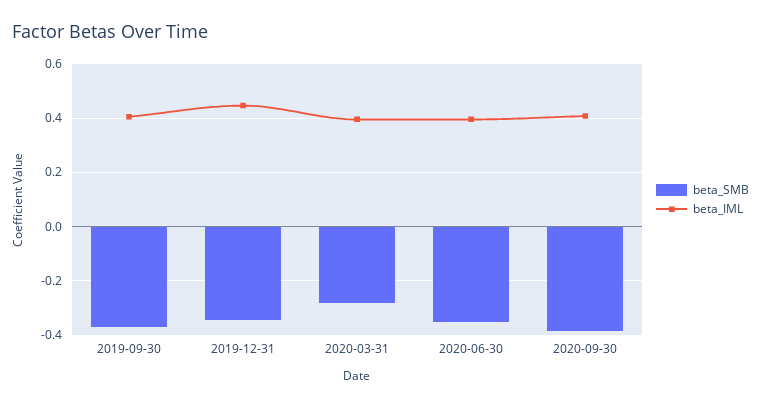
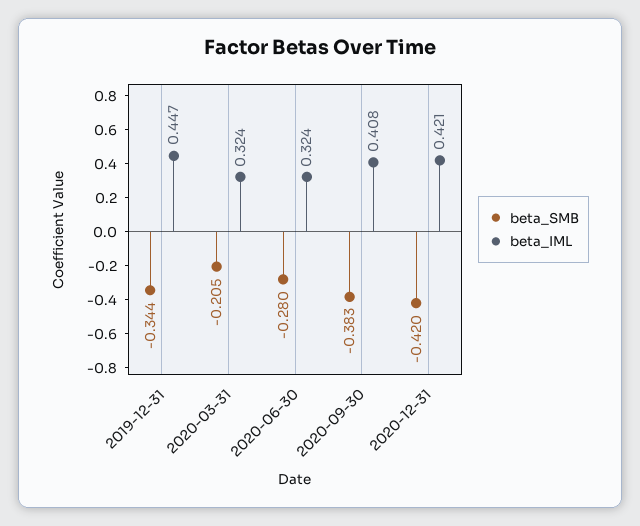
beta_SMB, 2019-09-30: -0.375 -> none
beta_IML, 2019-09-30: 0.4 -> none
beta_SMB, 2020-03-31: -0.275 -> -0.205
beta_IML, 2020-03-31: 0.4 -> 0.324
beta_SMB, 2020-06-30: -0.35 -> -0.28
beta_IML, 2020-06-30: 0.4 -> 0.324
beta_SMB, 2020-12-31: none -> -0.42
beta_IML, 2020-12-31: none -> 0.421

